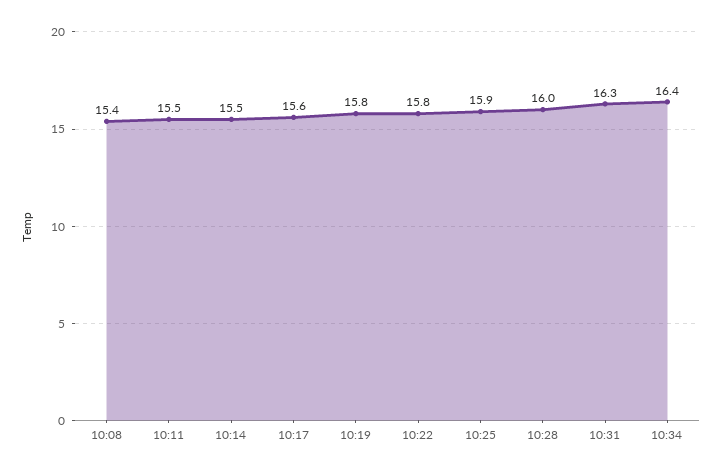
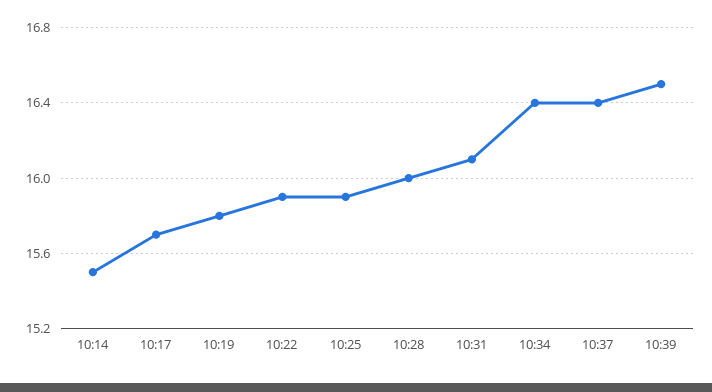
10:08: 15.4 -> none
10:11: 15.5 -> none
10:17: 15.6 -> 15.7
10:22: 15.8 -> 15.9
10:31: 16.3 -> 16.1
10:37: none -> 16.4
10:39: none -> 16.5

